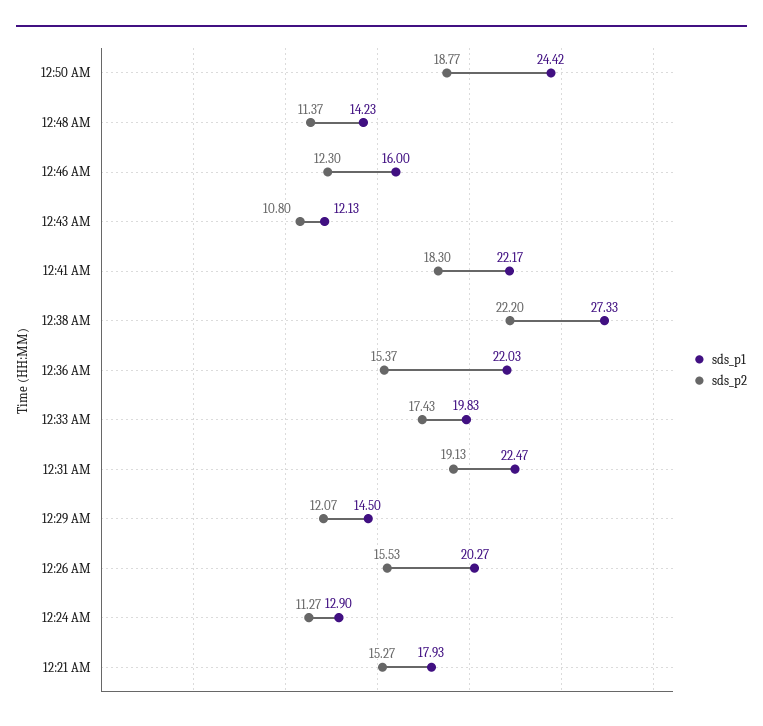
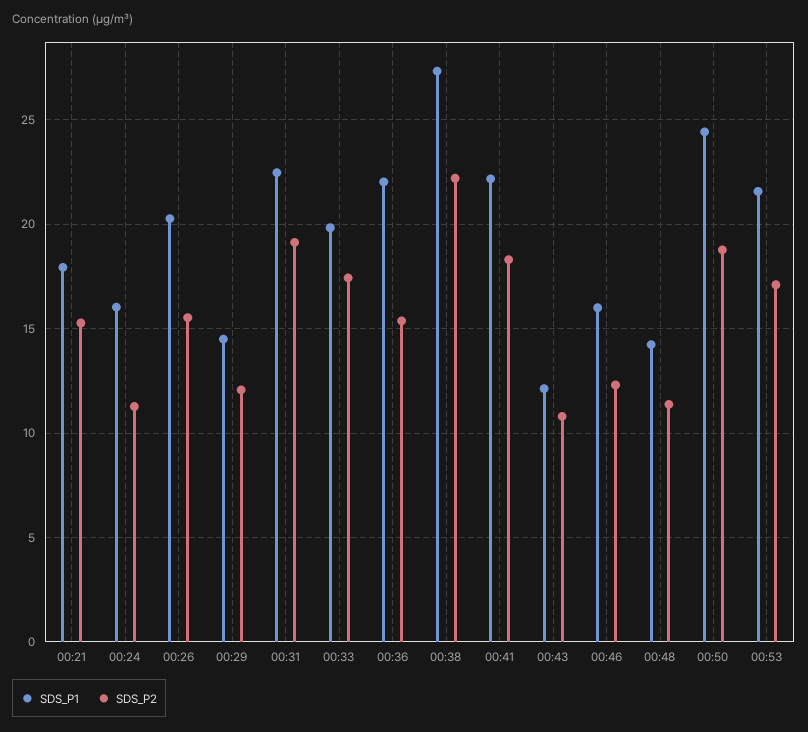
sds_p1, 12:24 AM: 12.9 -> 16
sds_p1, 00:53: none -> 21.5
sds_p2, 00:53: none -> 17

